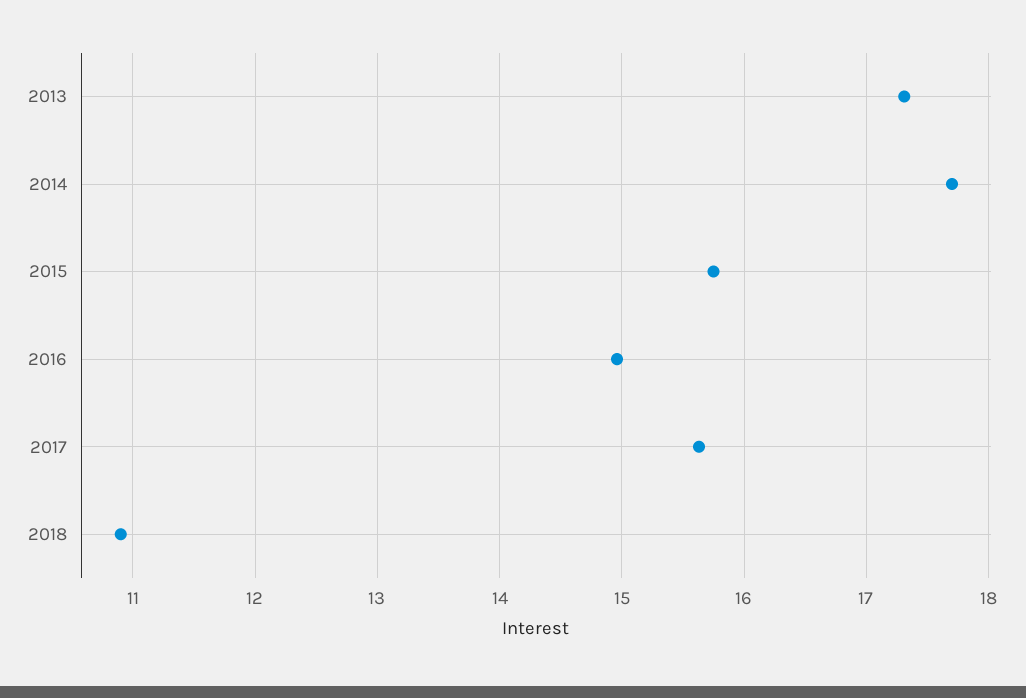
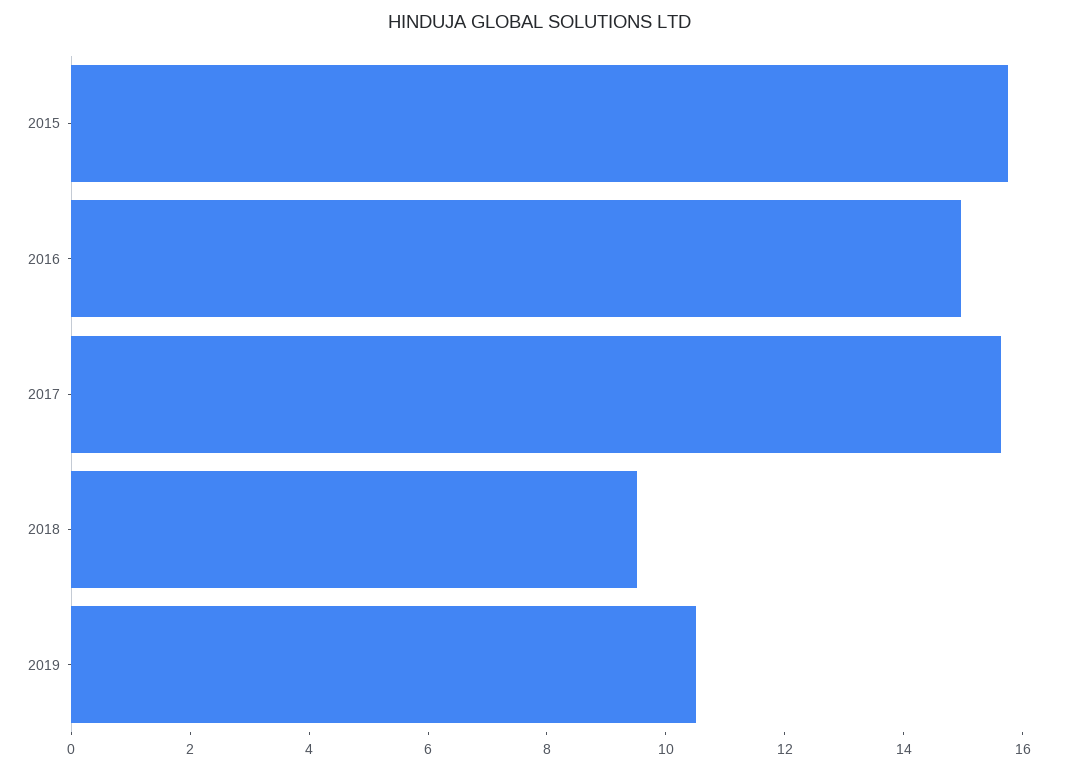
2013: 17.3 -> none
2014: 17.7 -> none
2018: 10.9 -> 9.5
2019: none -> 10.5

